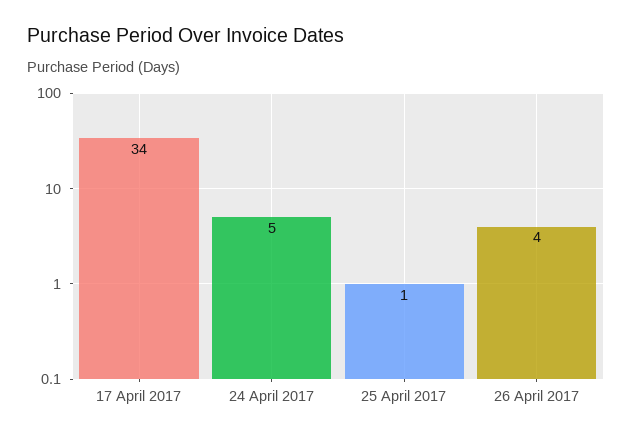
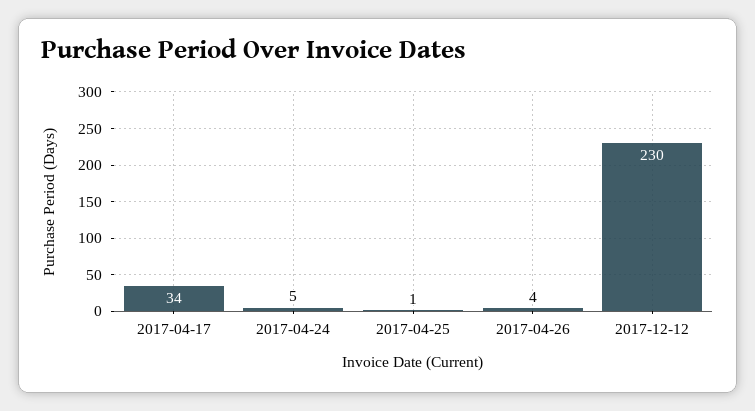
2017-12-12: none -> 230

